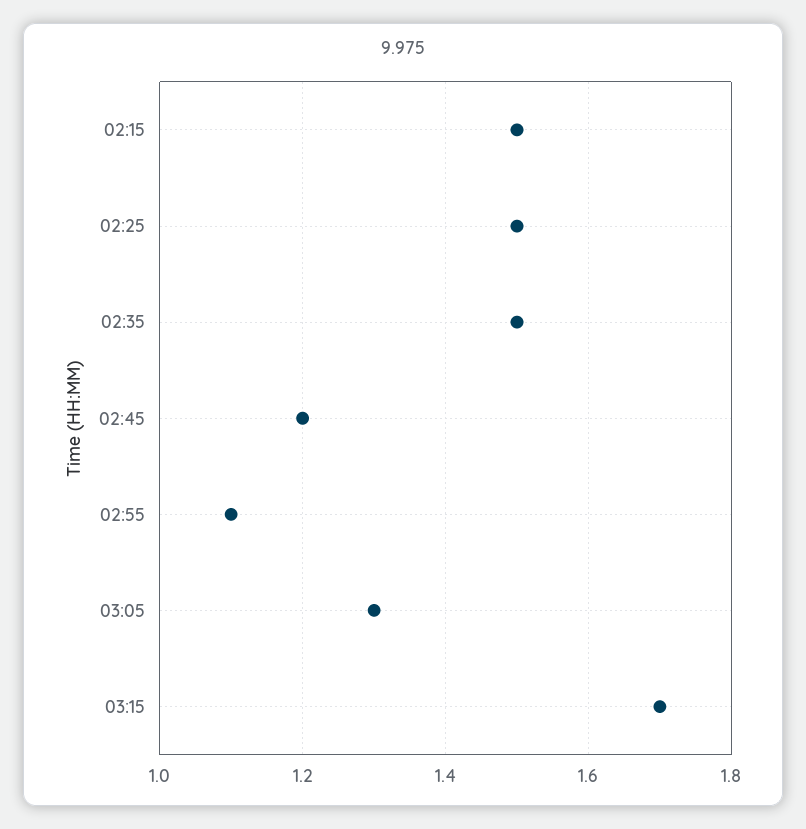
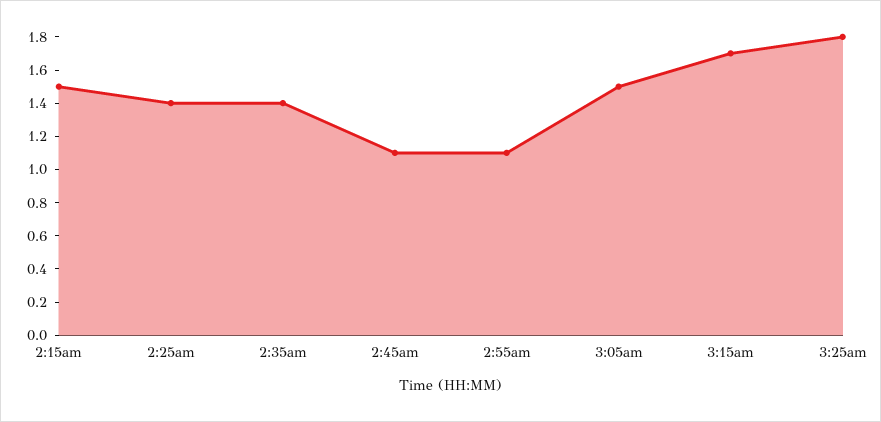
02:25: 1.5 -> 1.4
02:35: 1.5 -> 1.4
02:45: 1.2 -> 1.1
03:05: 1.3 -> 1.5
3:25am: none -> 1.8

